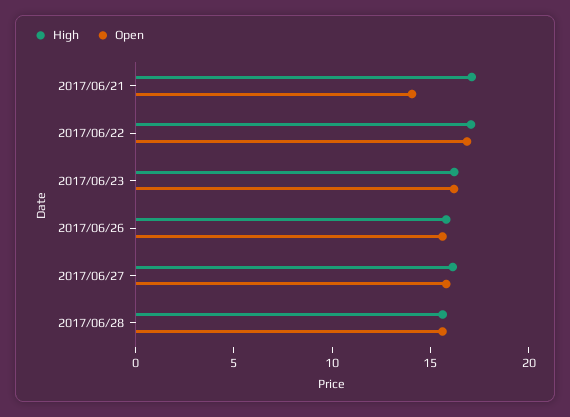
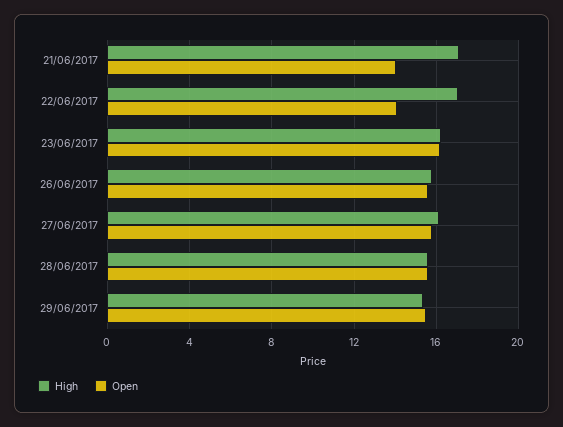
Open, 2017/06/22: 17 -> 14
High, 29/06/2017: none -> 15.5
Open, 29/06/2017: none -> 15.5

